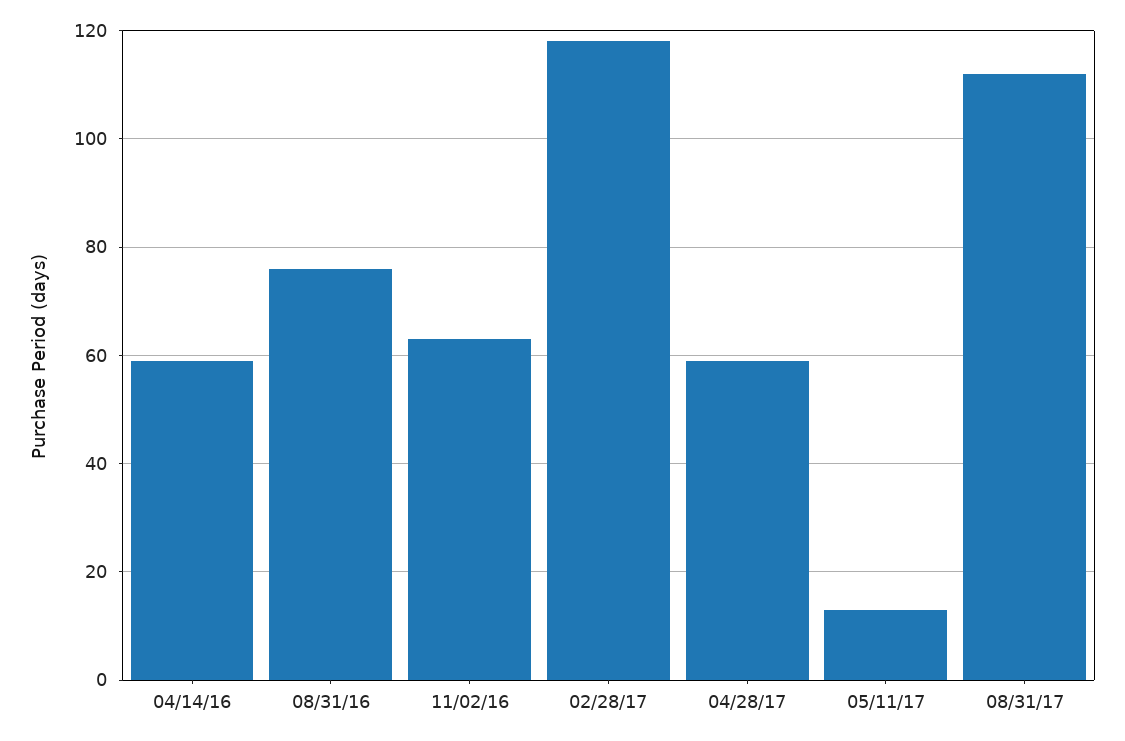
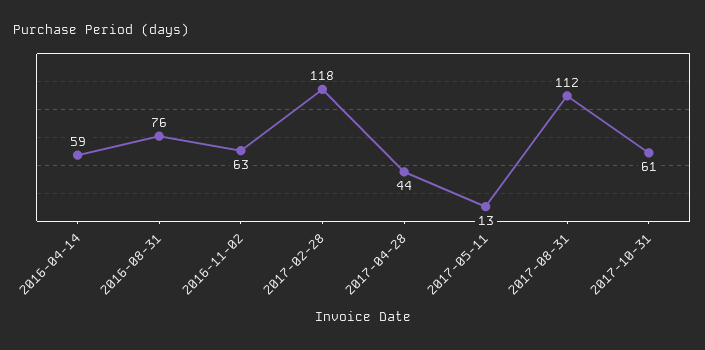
04/28/17: 60 -> 44
2017-10-31: none -> 61

